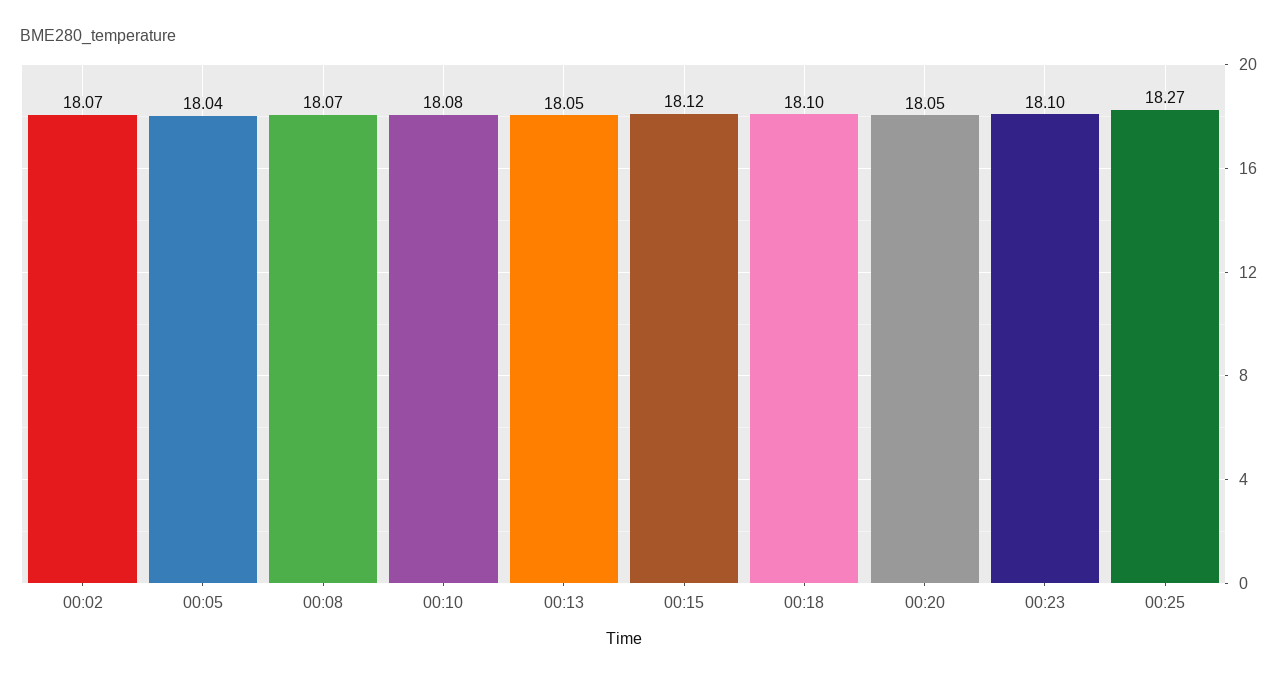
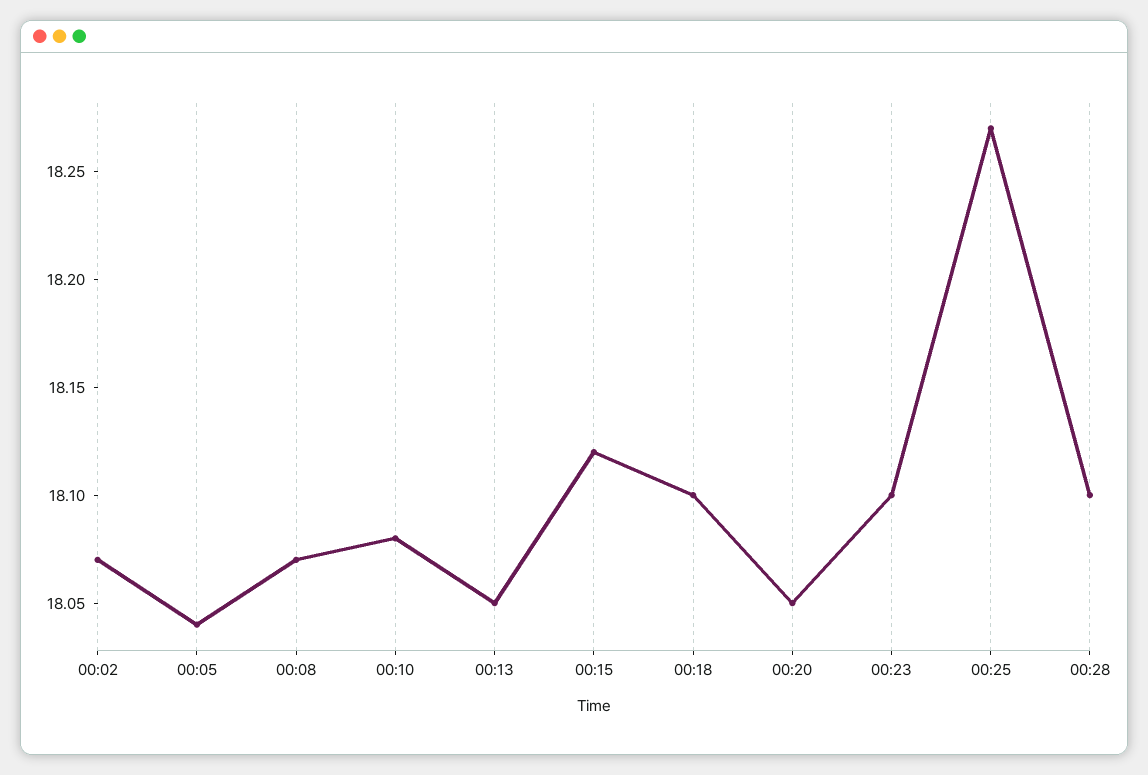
00:28: none -> 18.1

